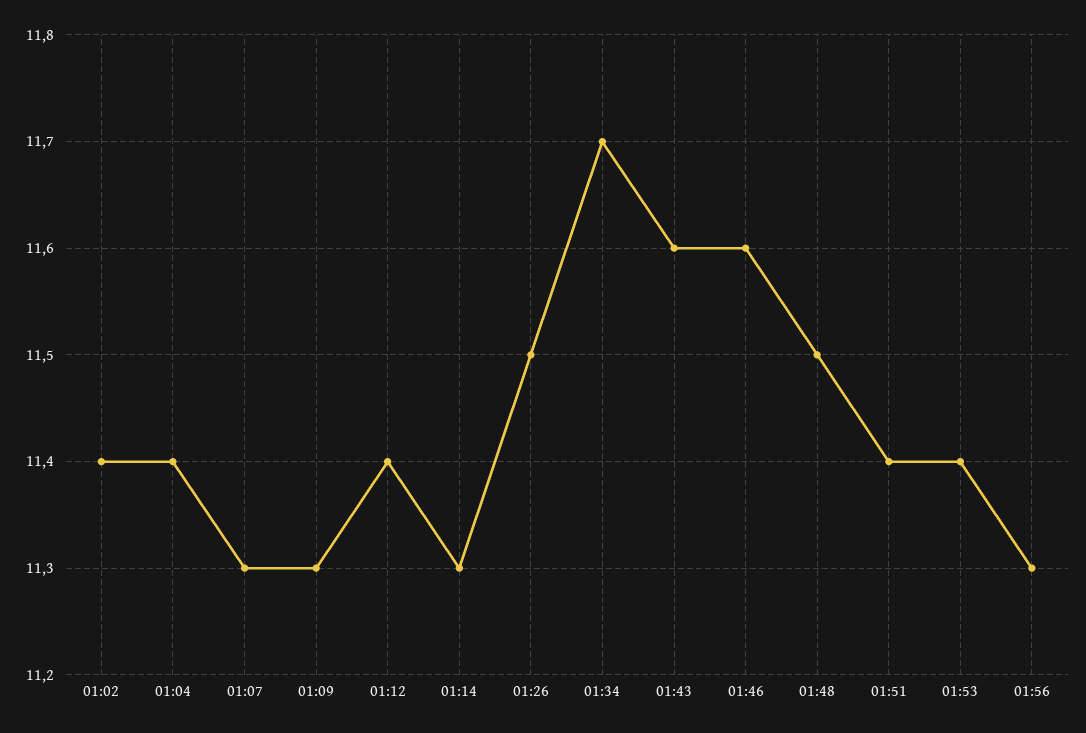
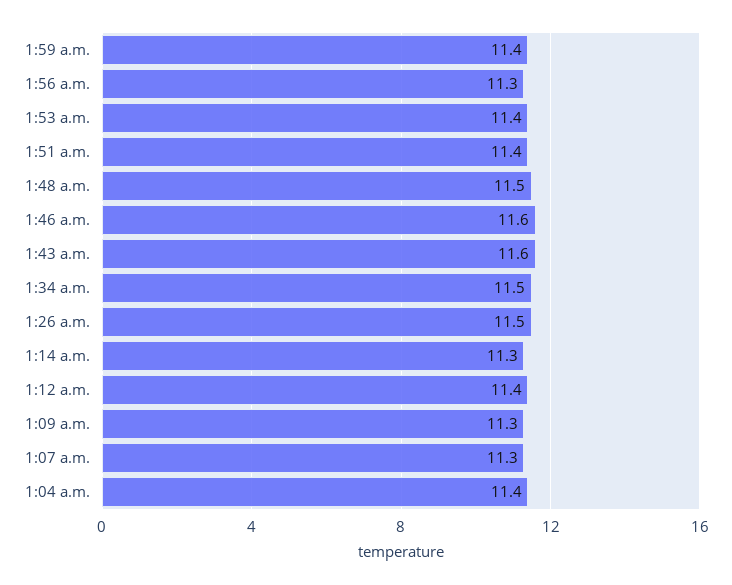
01:02: 11.4 -> none
01:34: 11.7 -> 11.5
1:59 a.m.: none -> 11.4

